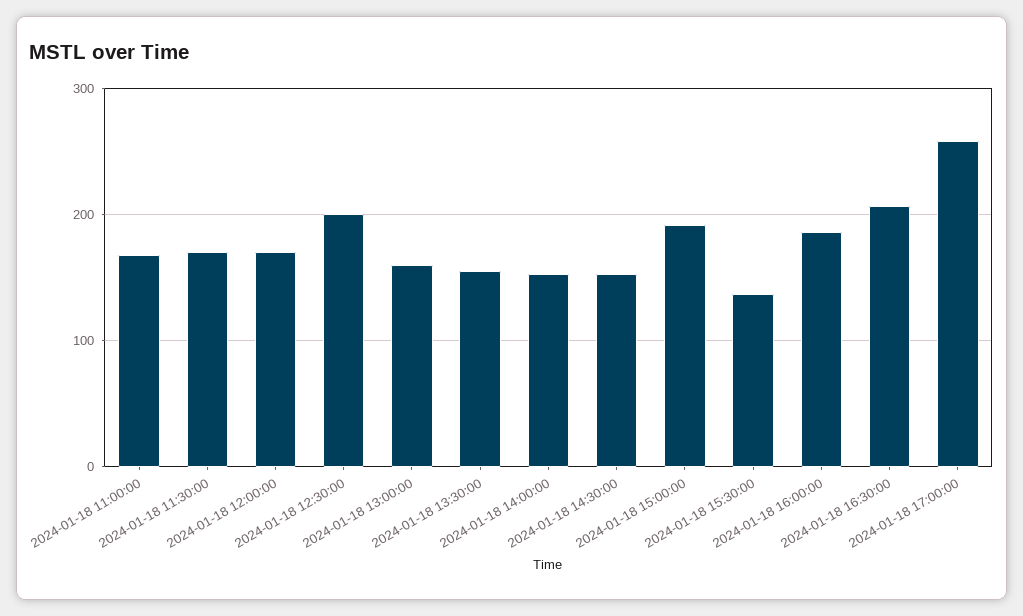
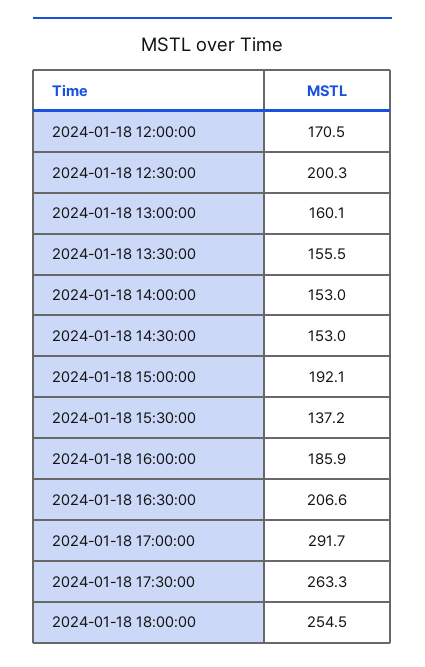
2024-01-18 11:00:00: 170 -> none
2024-01-18 11:30:00: 170 -> none
2024-01-18 17:00:00: 260 -> 291.7
2024-01-18 17:30:00: none -> 263.3
2024-01-18 18:00:00: none -> 254.5

